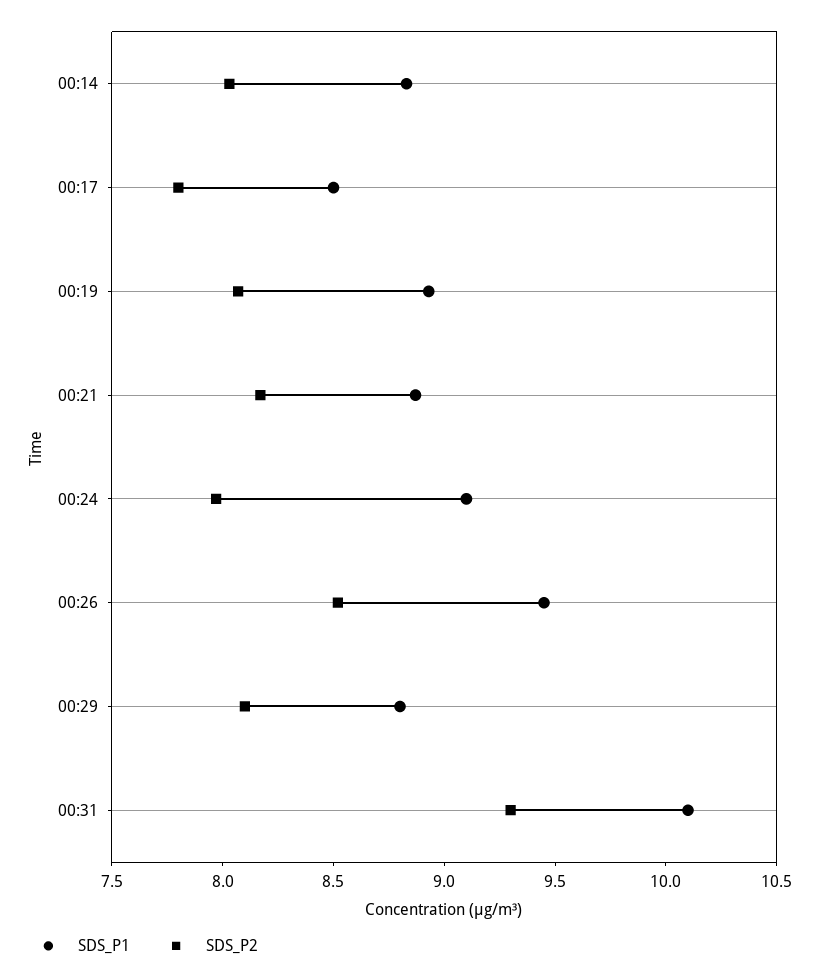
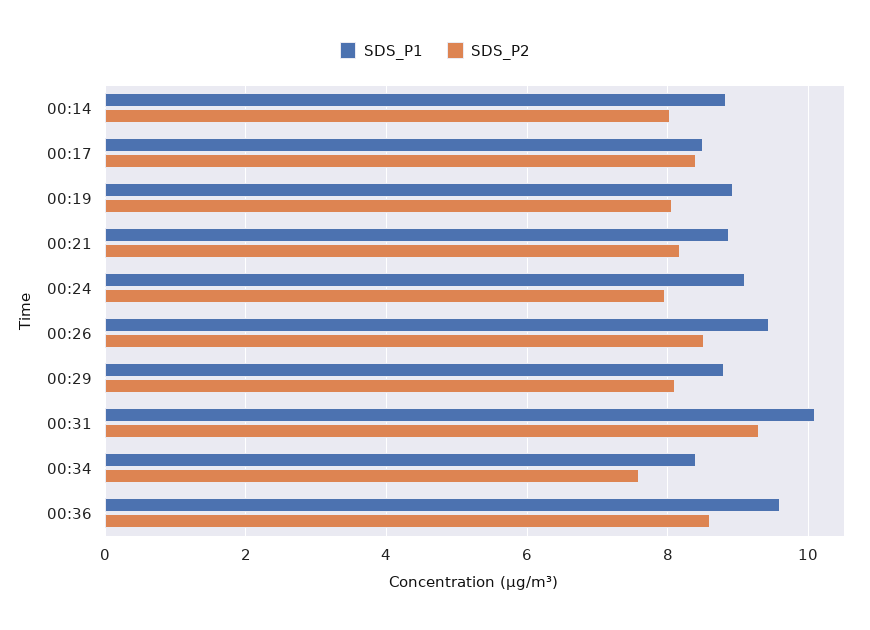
SDS_P2, 00:17: 7.8 -> 8.4
SDS_P1, 00:34: none -> 8.4
SDS_P2, 00:34: none -> 7.6
SDS_P1, 00:36: none -> 9.6
SDS_P2, 00:36: none -> 8.6

